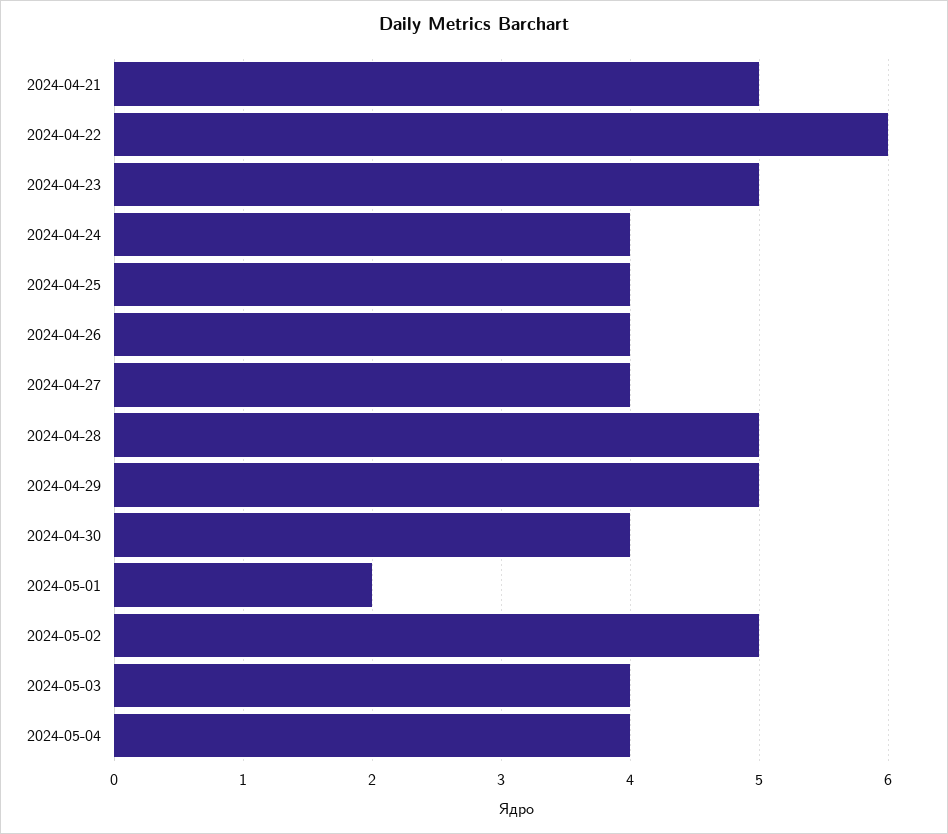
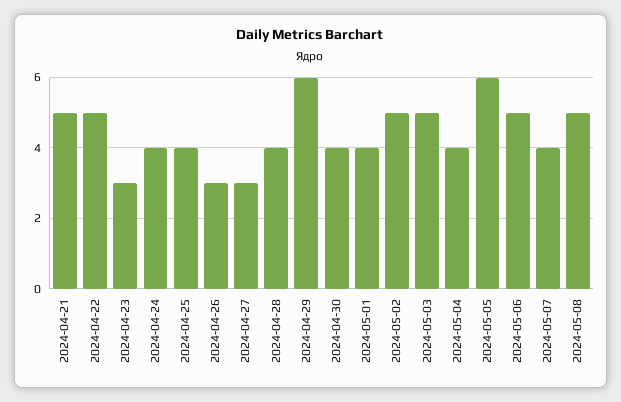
2024-04-22: 6 -> 5
2024-04-23: 5 -> 3
2024-04-26: 4 -> 3
2024-04-27: 4 -> 3
2024-04-28: 5 -> 4
2024-04-29: 5 -> 6
2024-05-01: 2 -> 4
2024-05-03: 4 -> 5
2024-05-05: none -> 6
2024-05-06: none -> 5
2024-05-07: none -> 4
2024-05-08: none -> 5

